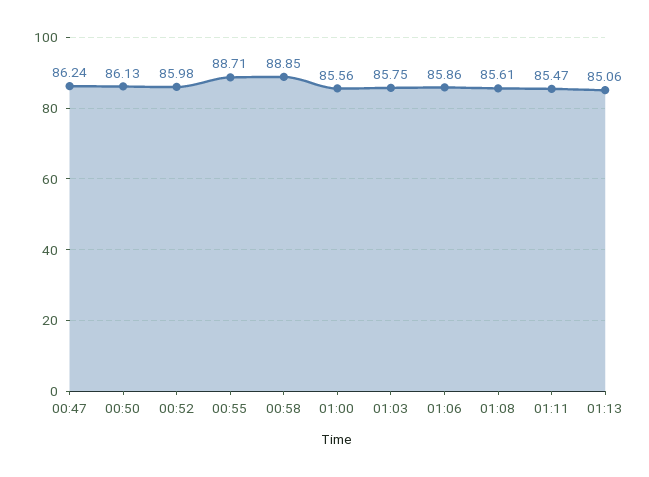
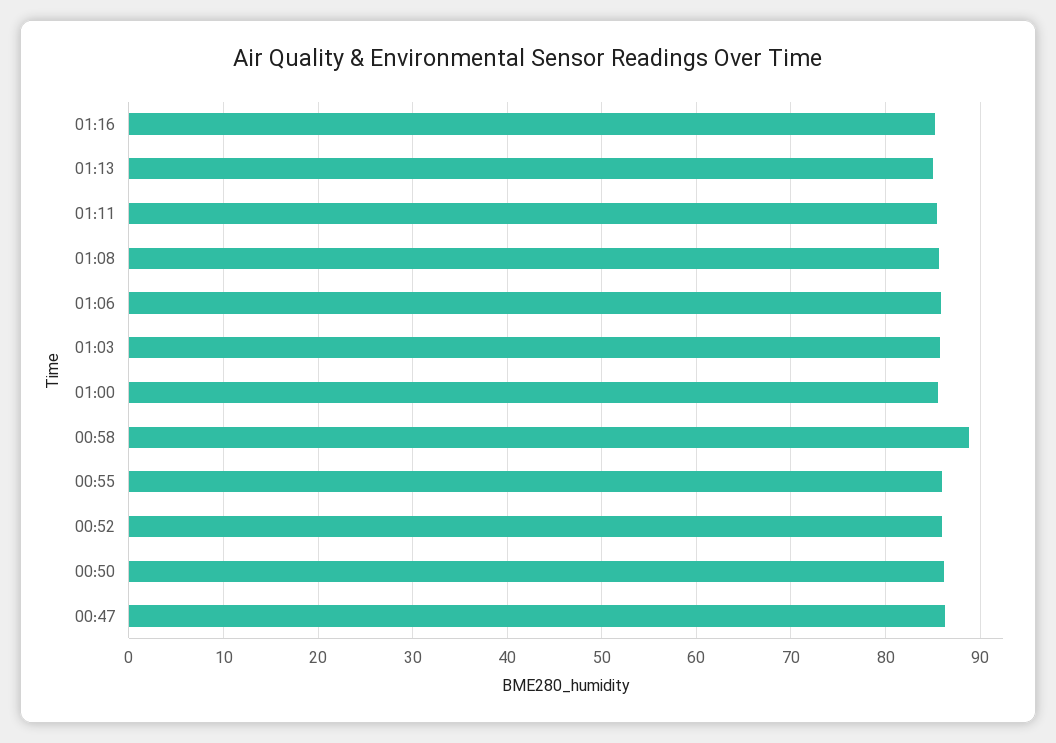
00:55: 88.71 -> 86
01:16: none -> 85

